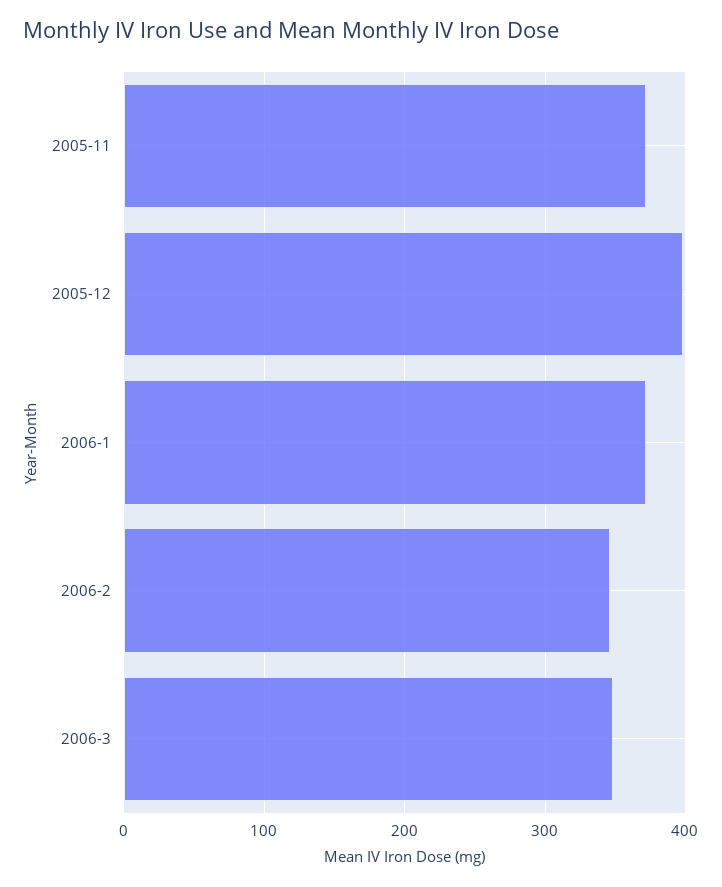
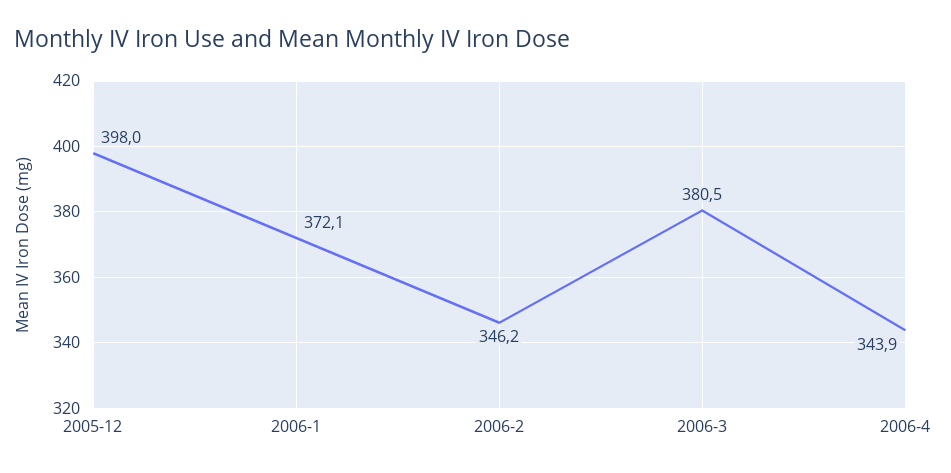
2005-11: 370 -> none
2006-3: 350 -> 380.5
2006-4: none -> 343.9

